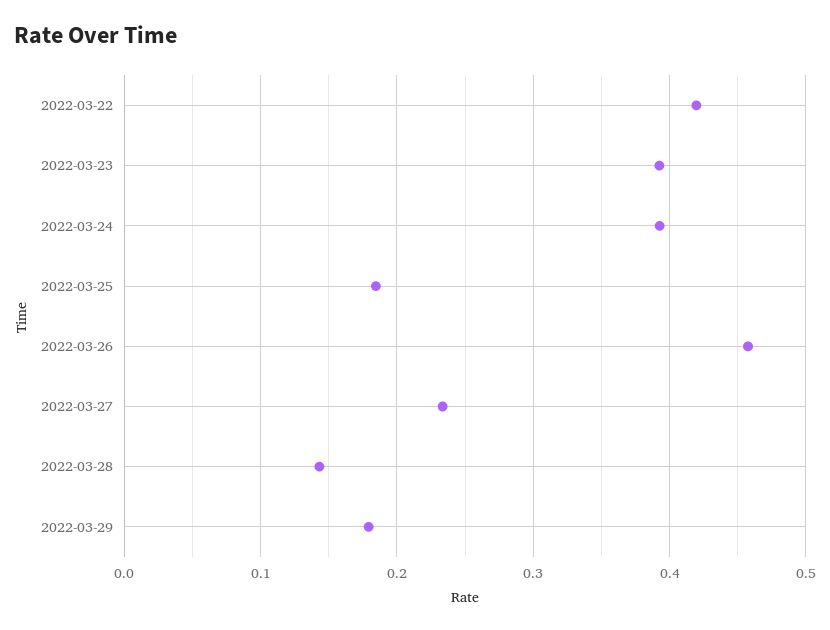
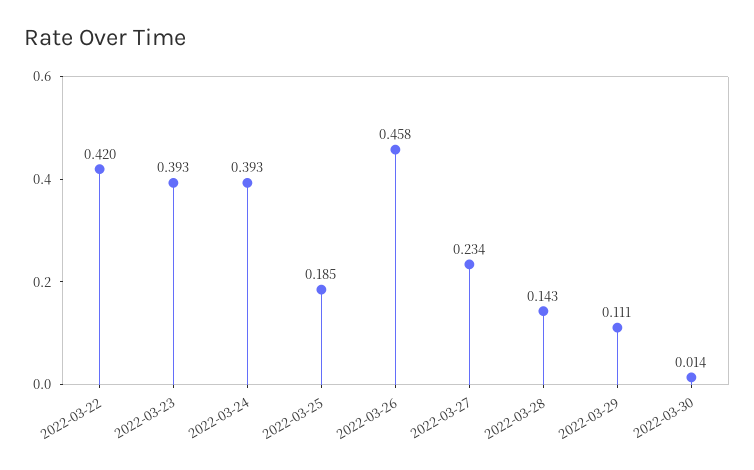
2022-03-29: 0.18 -> 0.111
2022-03-30: none -> 0.014

